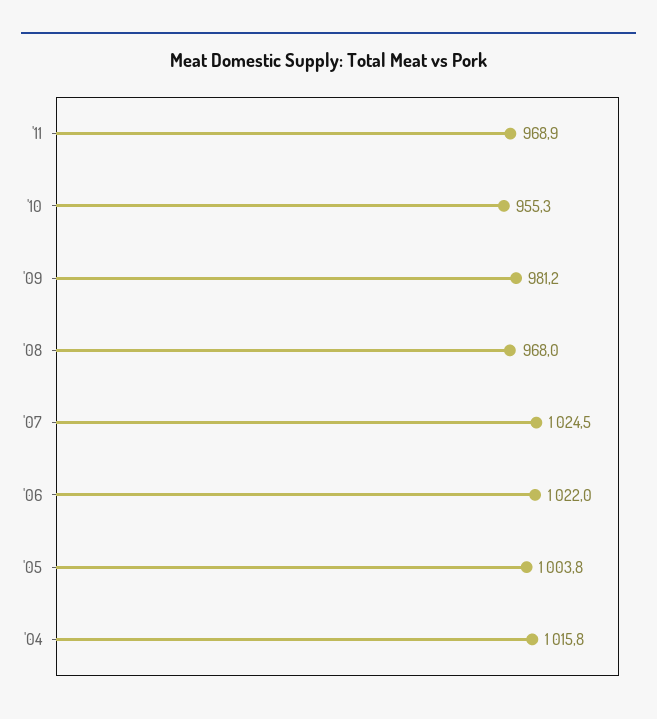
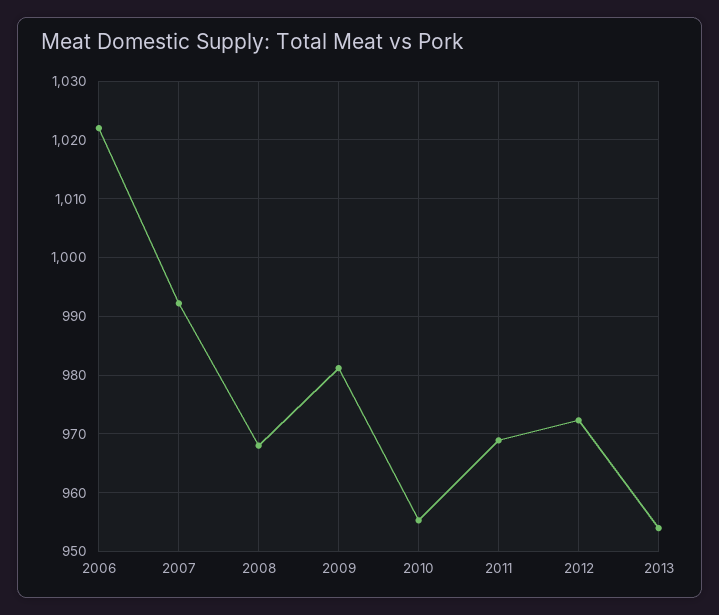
'07: 1024.5 -> 992
'05: 1003.8 -> none
'04: 1015.8 -> none
2012: none -> 972
2013: none -> 954

